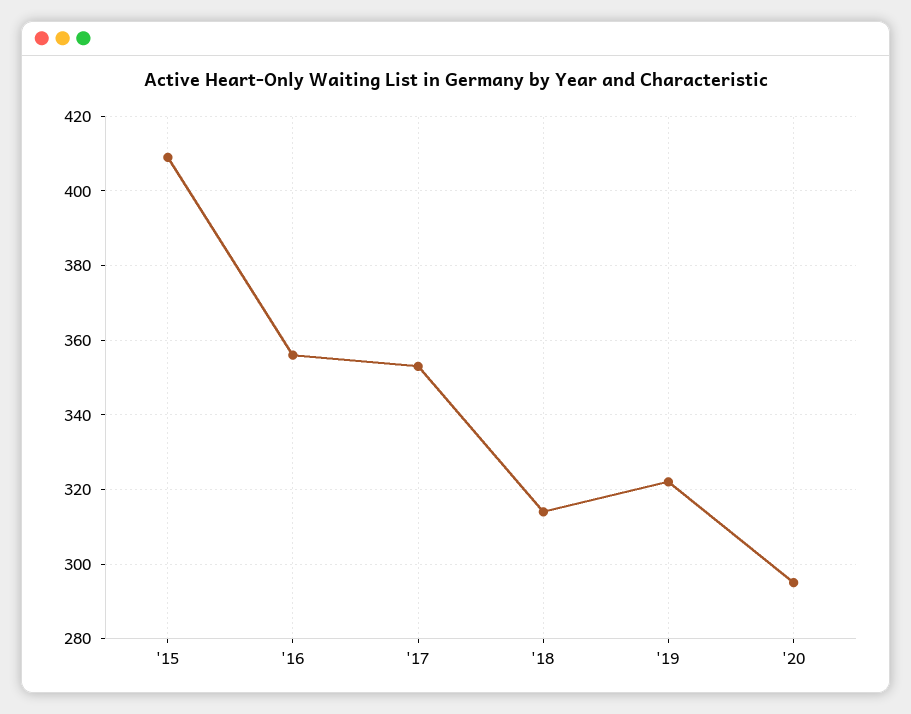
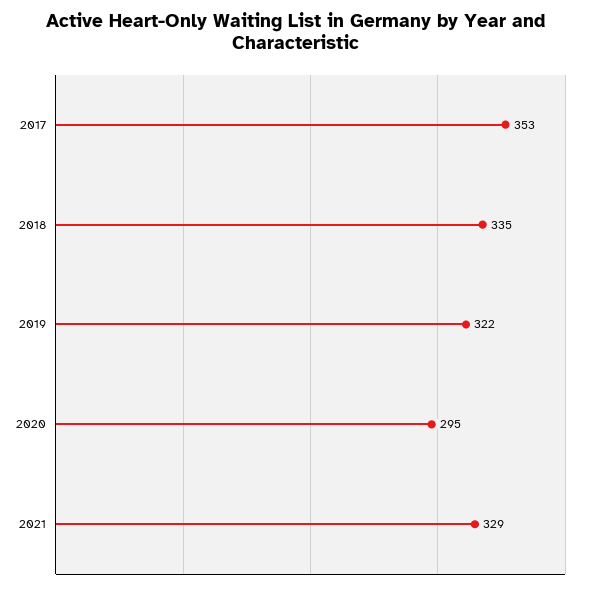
'15: 410 -> none
'16: 355 -> none
'18: 315 -> 335
2021: none -> 329

